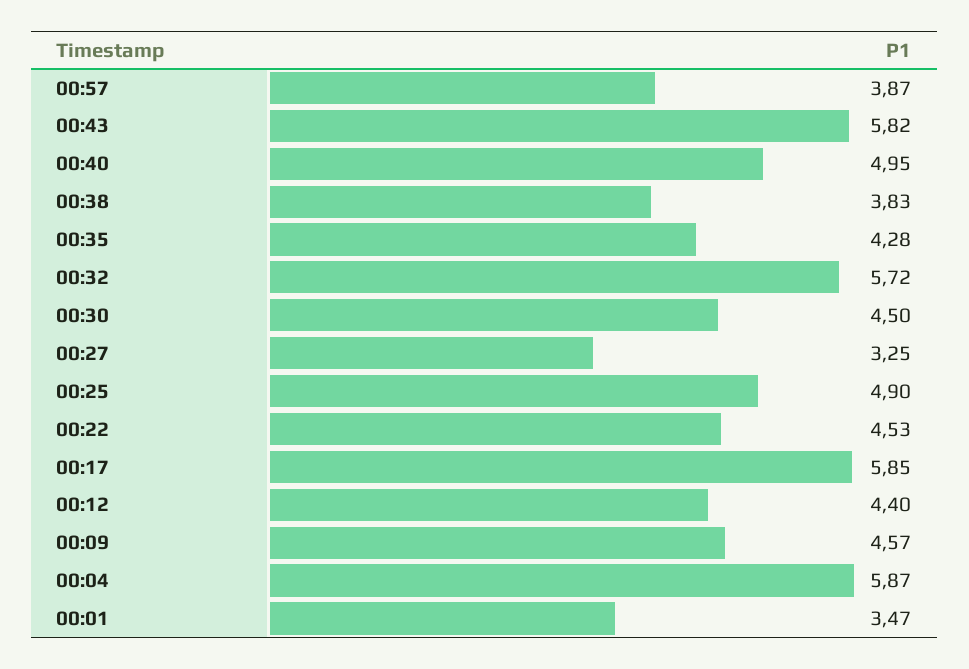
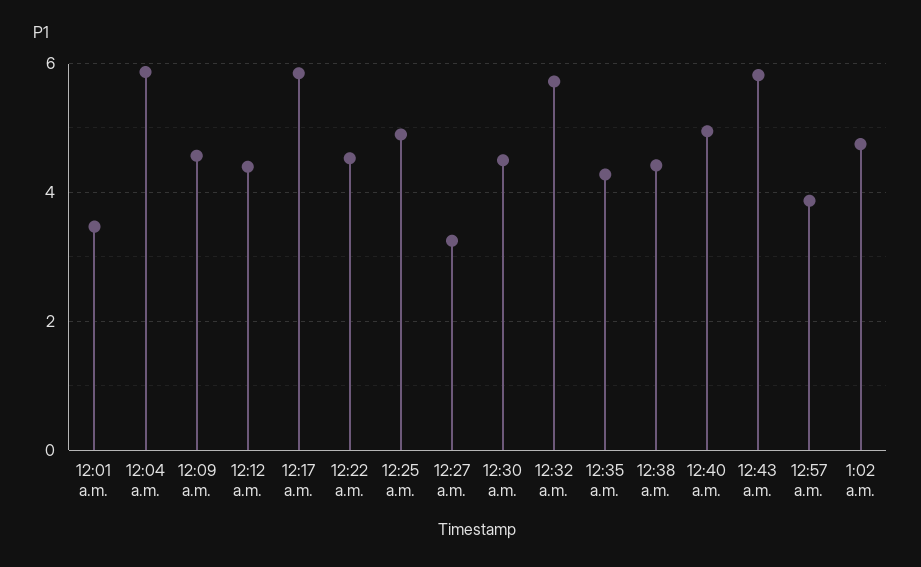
00:38: 3.83 -> 4.4
1:02 a.m.: none -> 4.8

